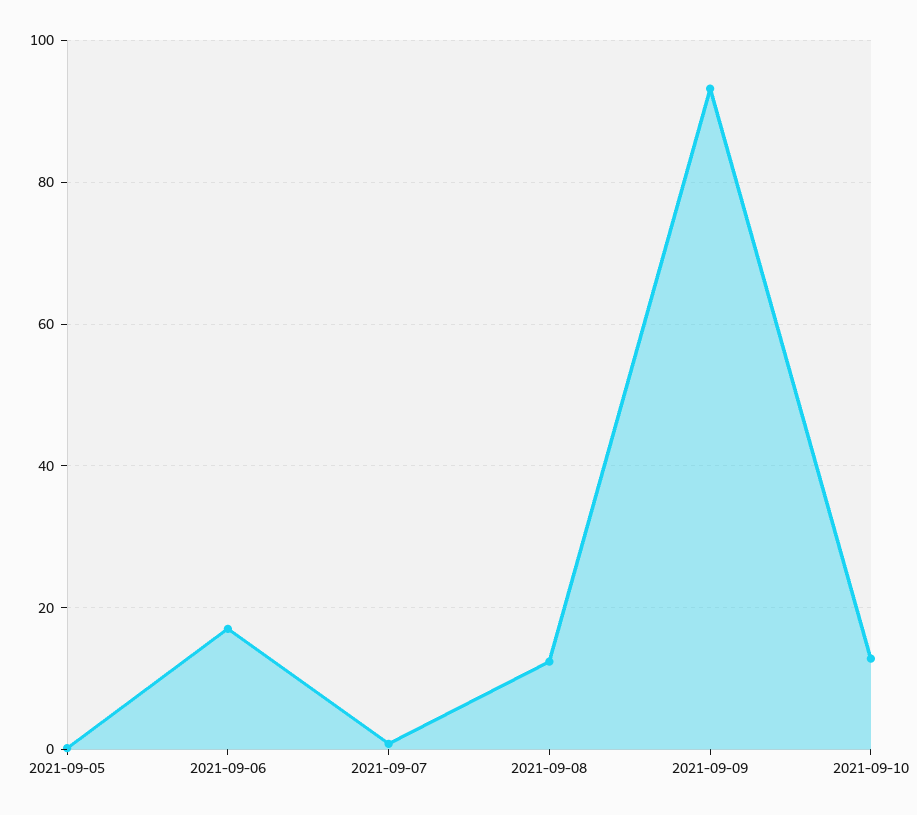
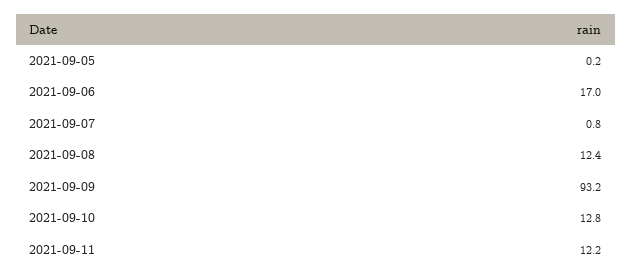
2021-09-11: none -> 12.2

